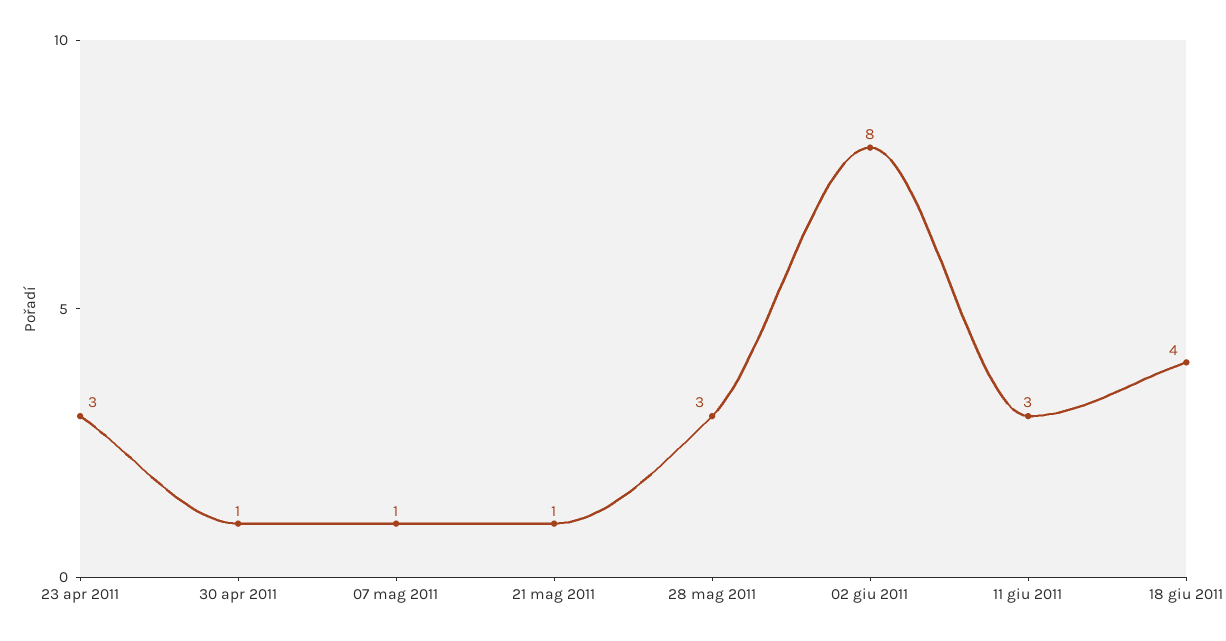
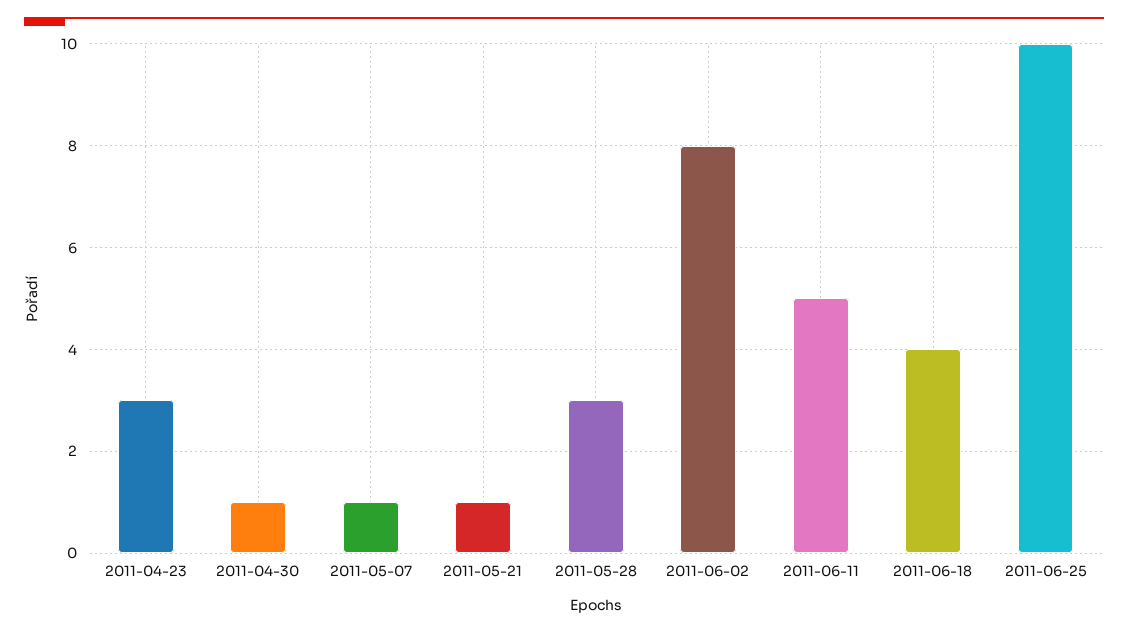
11 giu 2011: 3 -> 5
2011-06-25: none -> 10

